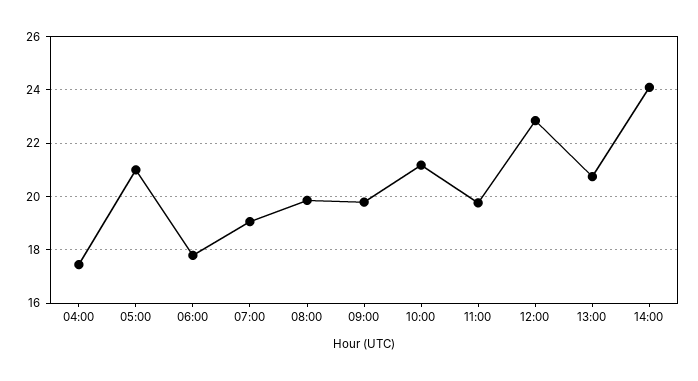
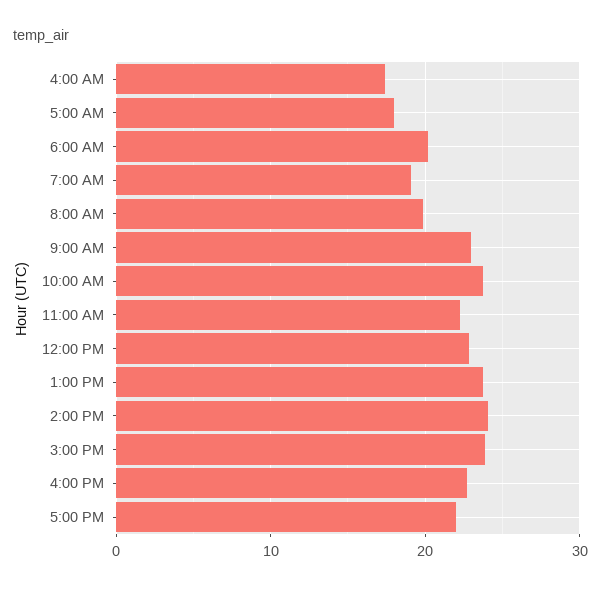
05:00: 21 -> 18
06:00: 17.75 -> 20
09:00: 19.75 -> 23
10:00: 21.25 -> 24
11:00: 19.75 -> 22
13:00: 20.75 -> 24
3:00 PM: none -> 24
4:00 PM: none -> 23
5:00 PM: none -> 22

